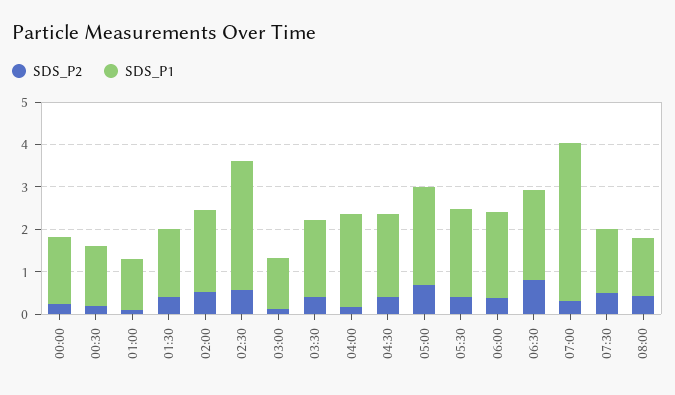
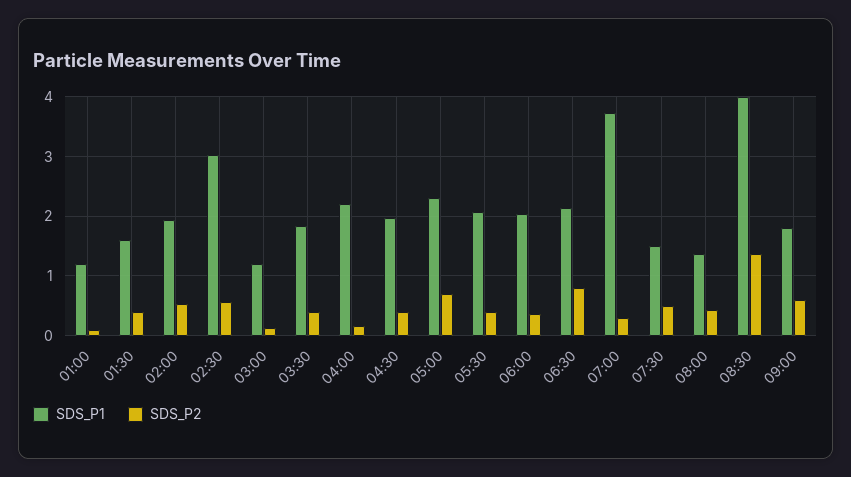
SDS_P2, 00:00: 0.2 -> none
SDS_P1, 00:00: 1.6 -> none
SDS_P2, 00:30: 0.2 -> none
SDS_P1, 00:30: 1.4 -> none
SDS_P1, 08:30: none -> 4
SDS_P2, 08:30: none -> 1.4
SDS_P1, 09:00: none -> 1.8
SDS_P2, 09:00: none -> 0.6

